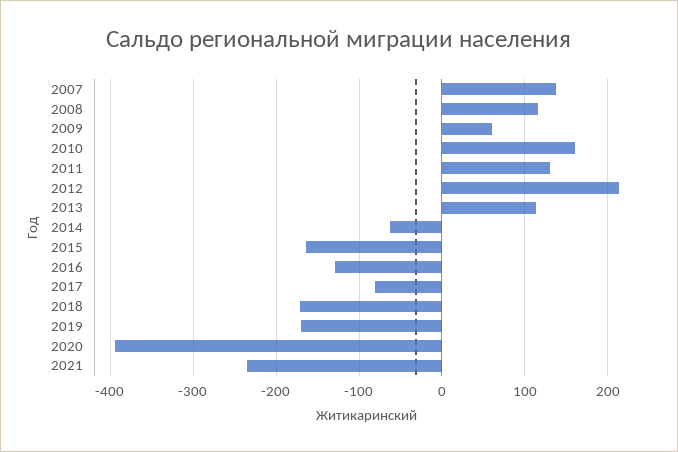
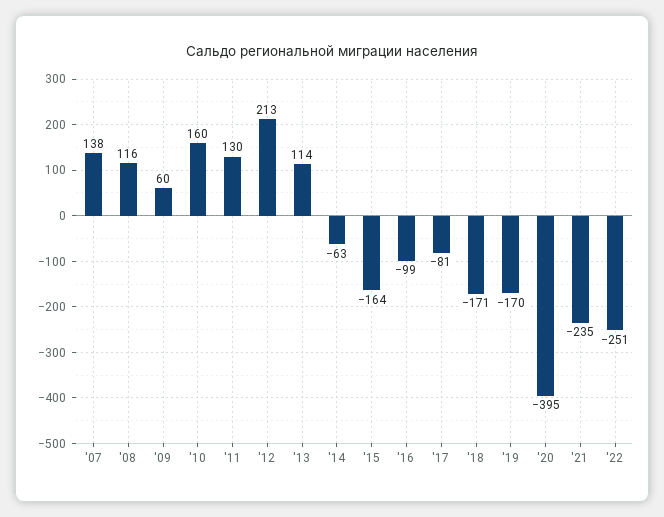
2016: -130 -> -99
'22: none -> -251

